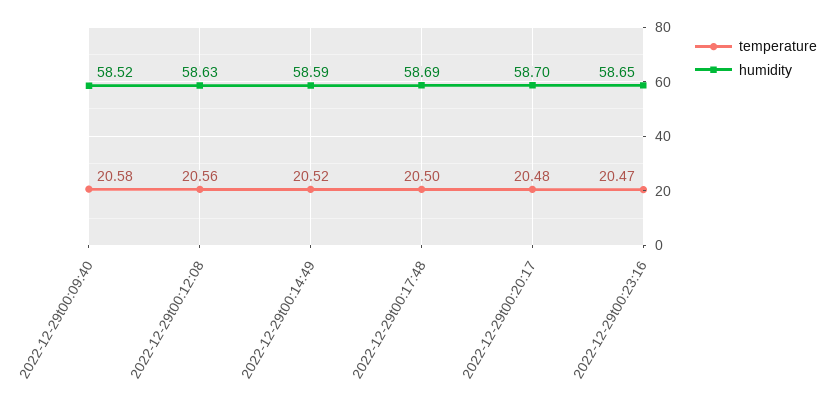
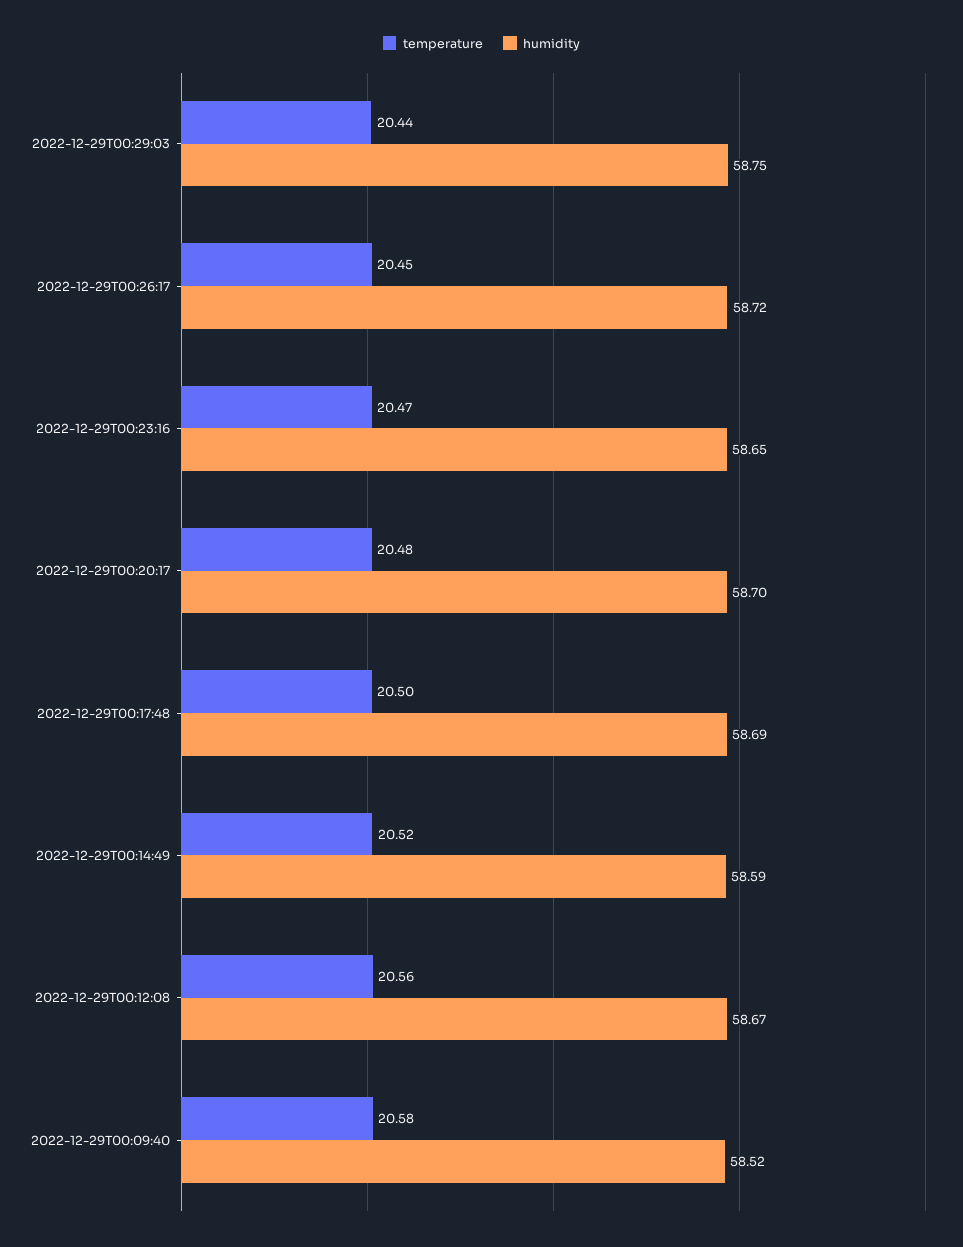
humidity, 2022-12-29t00:12:08: 58.63 -> 58.67
temperature, 2022-12-29T00:29:03: none -> 20.44
humidity, 2022-12-29T00:29:03: none -> 58.75
temperature, 2022-12-29T00:26:17: none -> 20.45
humidity, 2022-12-29T00:26:17: none -> 58.72

